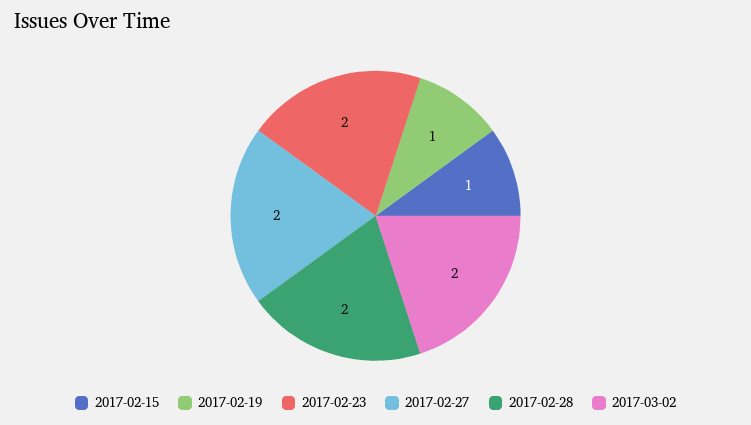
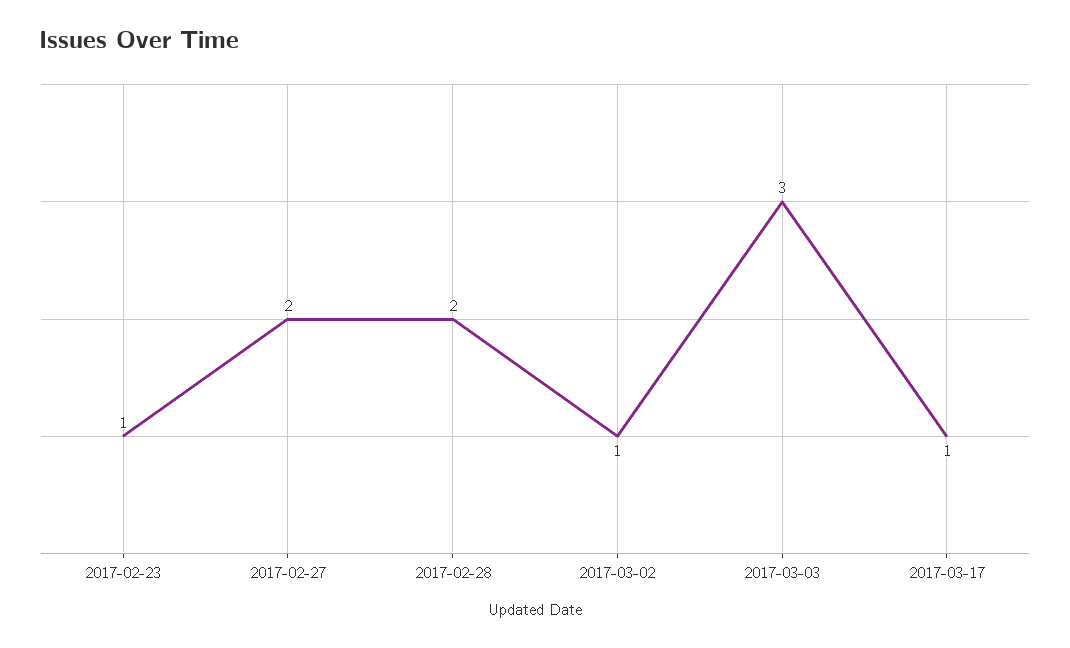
2017-02-15: 1 -> none
2017-02-19: 1 -> none
2017-02-23: 2 -> 1
2017-03-02: 2 -> 1
2017-03-03: none -> 3
2017-03-17: none -> 1

